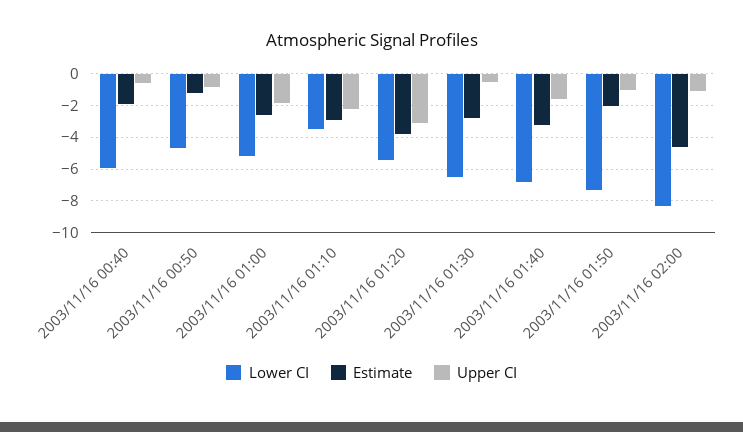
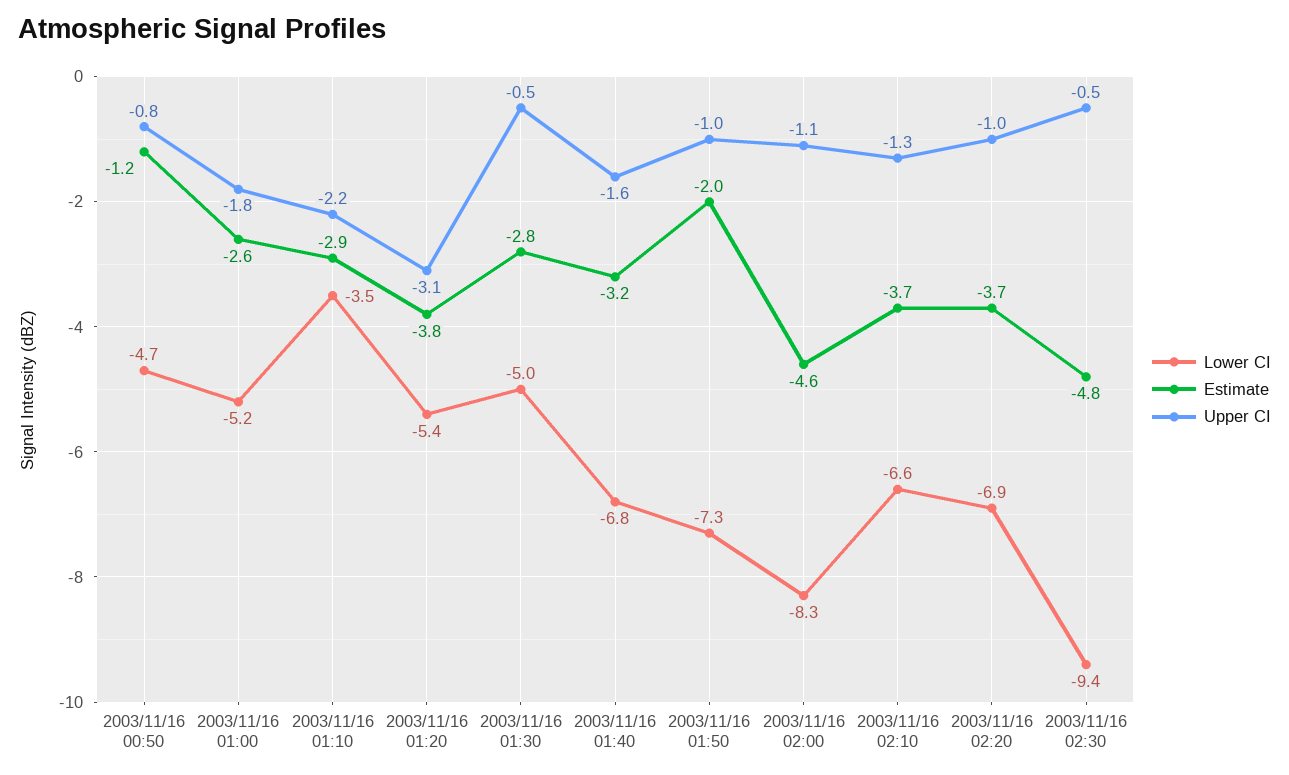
Lower CI, 2003/11/16 00:40: -6 -> none
Estimate, 2003/11/16 00:40: -2 -> none
Upper CI, 2003/11/16 00:40: -0.5 -> none
Lower CI, 2003/11/16 01:30: -6.5 -> -5
Lower CI, 2003/11/16 02:10: none -> -6.6
Estimate, 2003/11/16 02:10: none -> -3.7
Upper CI, 2003/11/16 02:10: none -> -1.3
Lower CI, 2003/11/16 02:20: none -> -6.9
Estimate, 2003/11/16 02:20: none -> -3.7
Upper CI, 2003/11/16 02:20: none -> -1
Lower CI, 2003/11/16 02:30: none -> -9.4
Estimate, 2003/11/16 02:30: none -> -4.8
Upper CI, 2003/11/16 02:30: none -> -0.5

